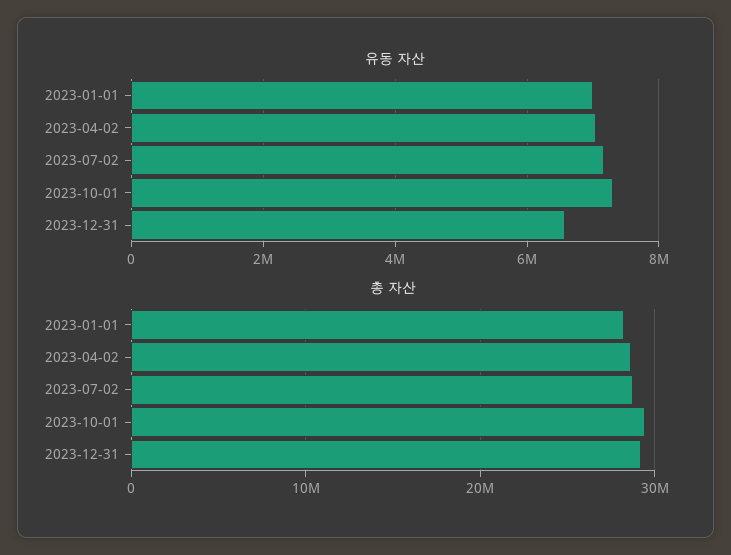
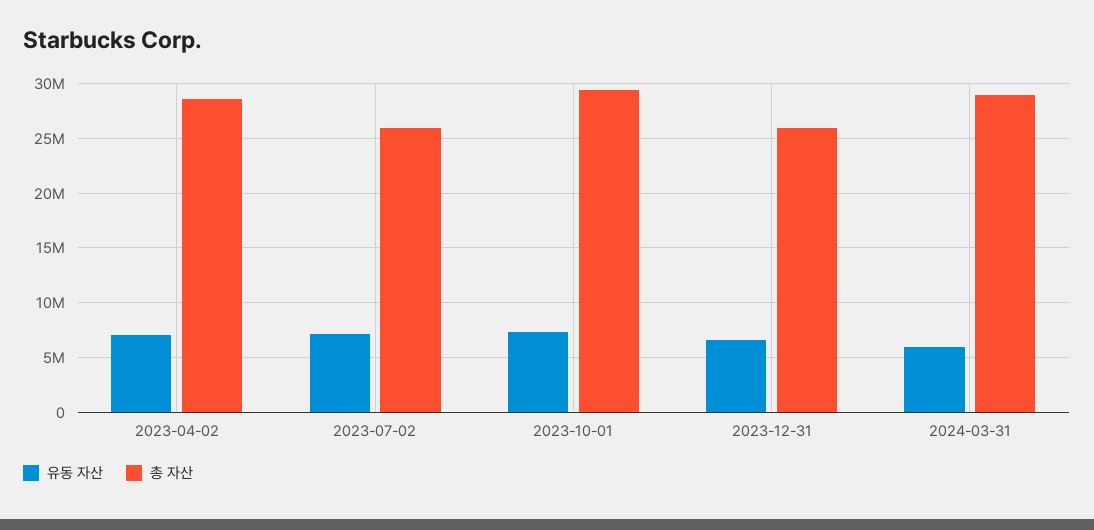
유동 자산, 2023-01-01: 7000000 -> none
총 자산, 2023-01-01: 28000000 -> none
총 자산, 2023-07-02: 29000000 -> 26000000
총 자산, 2023-12-31: 29000000 -> 26000000
유동 자산, 2024-03-31: none -> 6000000
총 자산, 2024-03-31: none -> 29000000

